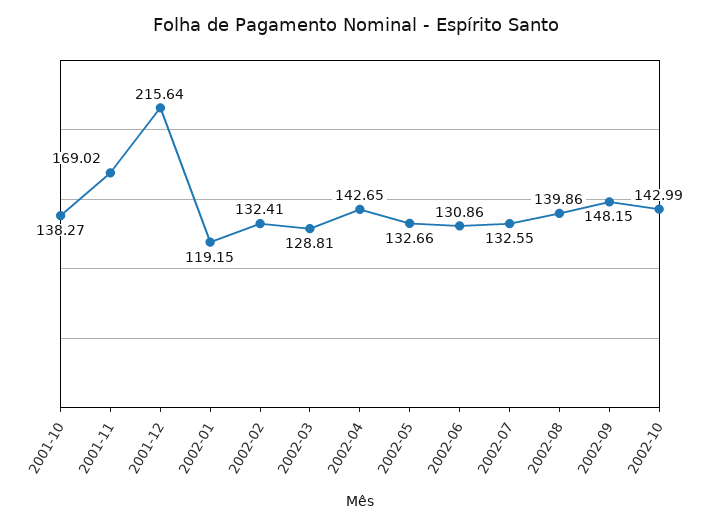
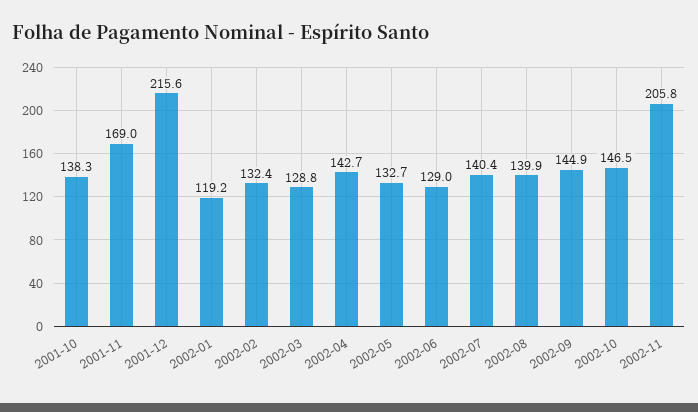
2002-06: 130.86 -> 129
2002-07: 132.55 -> 140.4
2002-09: 148.15 -> 144.9
2002-10: 142.99 -> 146.5
2002-11: none -> 205.8

